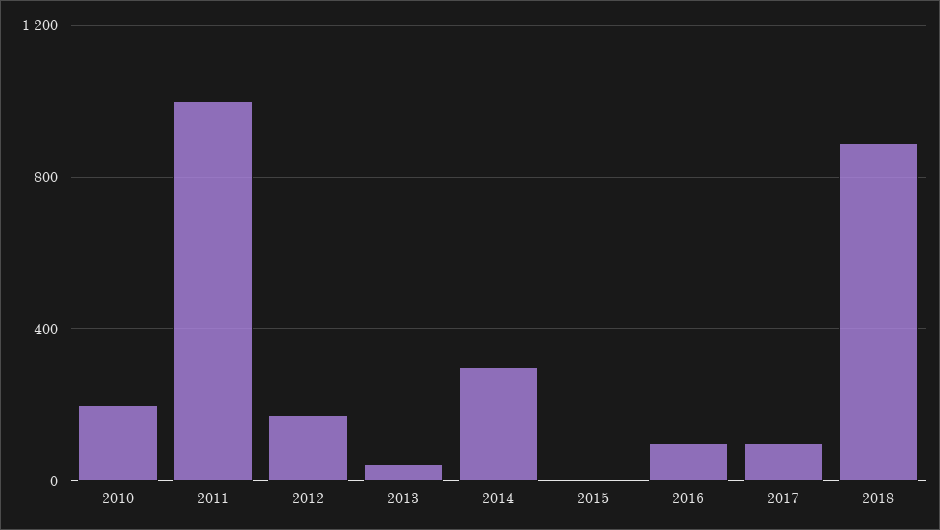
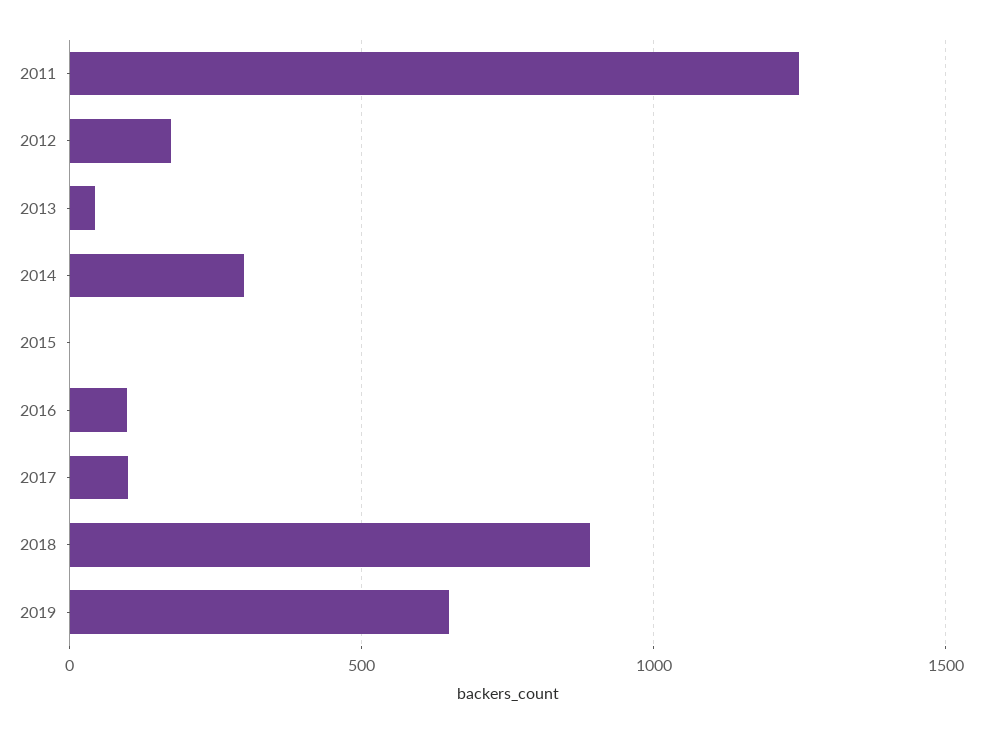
2010: 200 -> none
2011: 1000 -> 1250
2019: none -> 650

